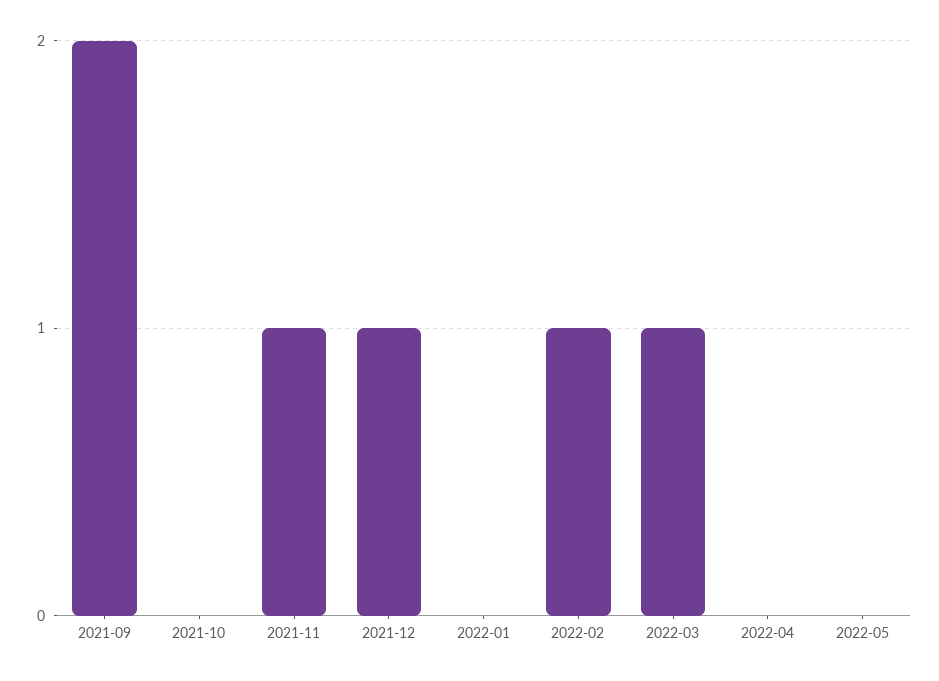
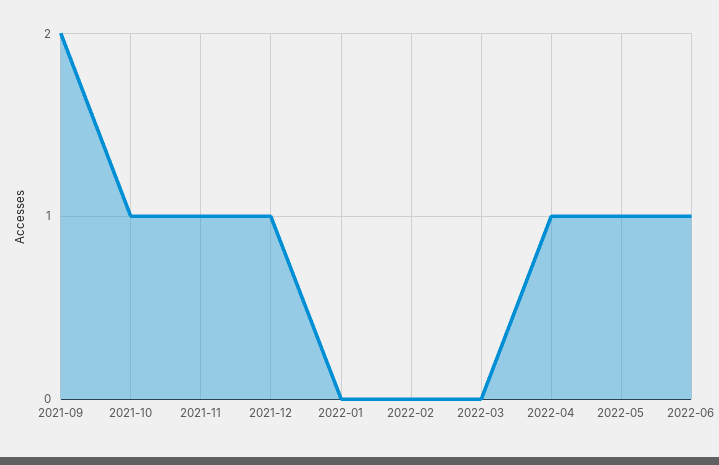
2021-10: 0 -> 1
2022-02: 1 -> 0
2022-03: 1 -> 0
2022-04: 0 -> 1
2022-05: 0 -> 1
2022-06: none -> 1

